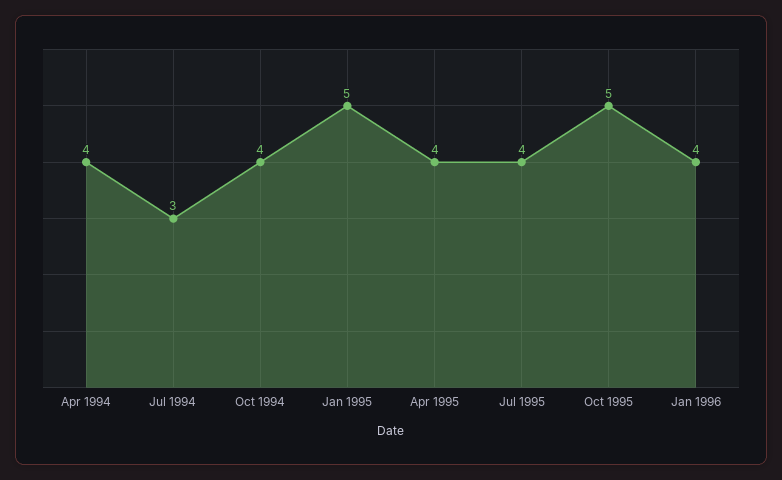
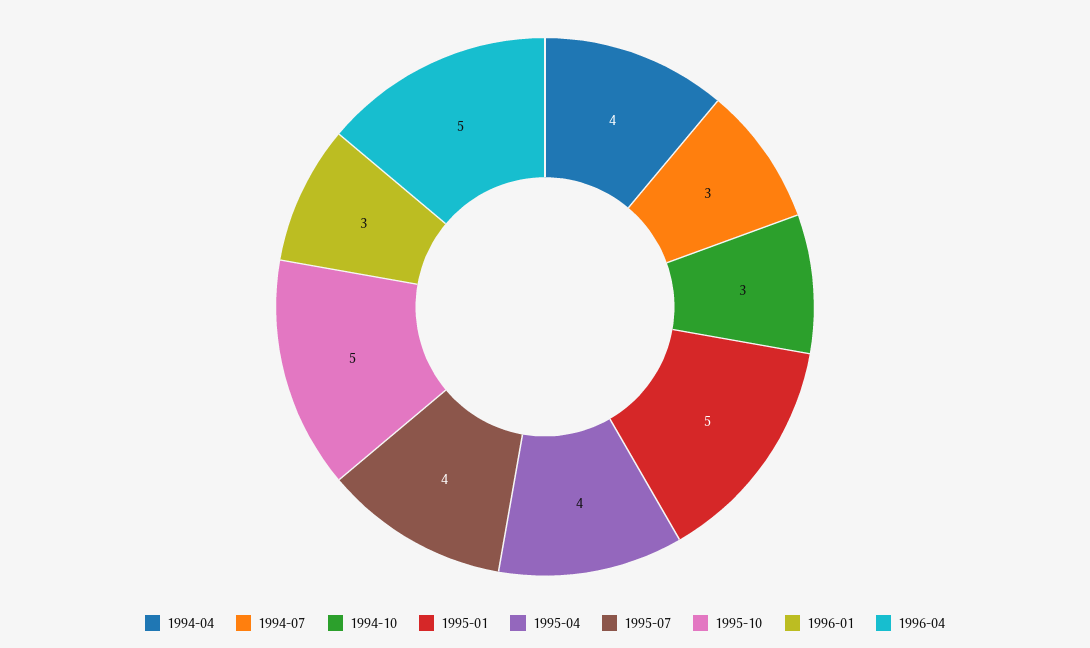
Oct 1994: 4 -> 3
Jan 1996: 4 -> 3
1996-04: none -> 5

